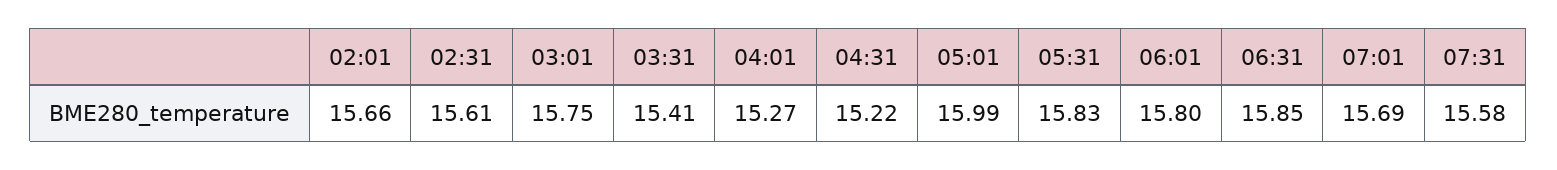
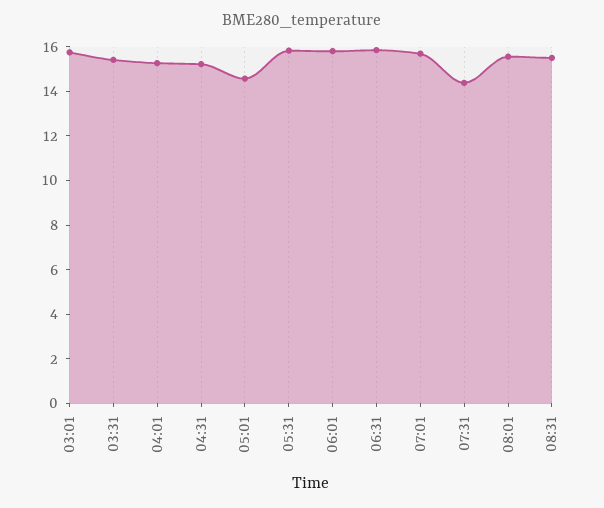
02:01: 15.66 -> none
02:31: 15.61 -> none
05:01: 15.99 -> 14.5
07:31: 15.58 -> 14.5
08:01: none -> 15.5
08:31: none -> 15.5

